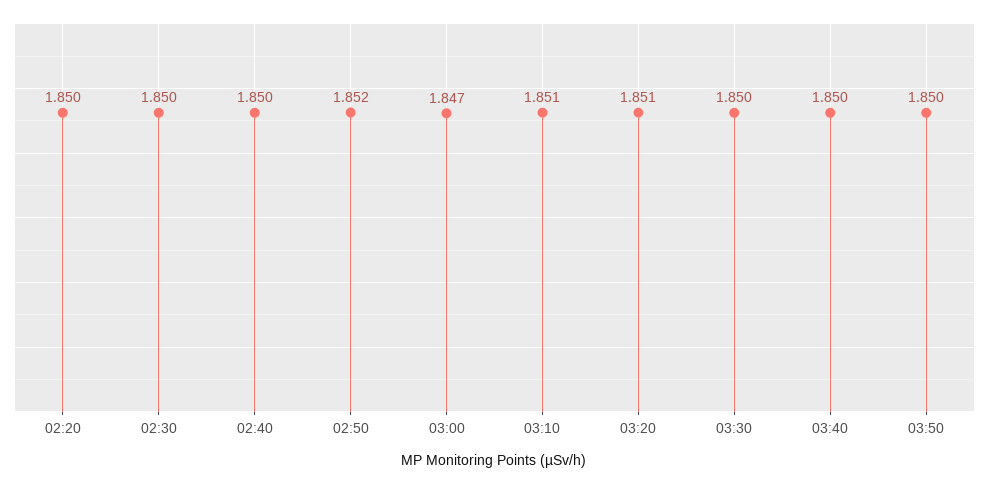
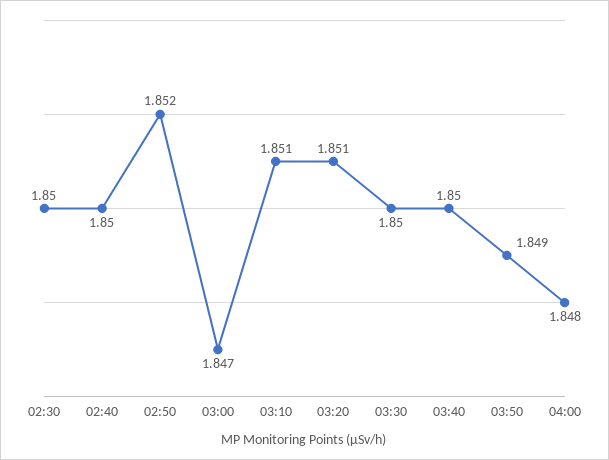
02:20: 1.85 -> none
03:50: 1.85 -> 1.849
04:00: none -> 1.848

